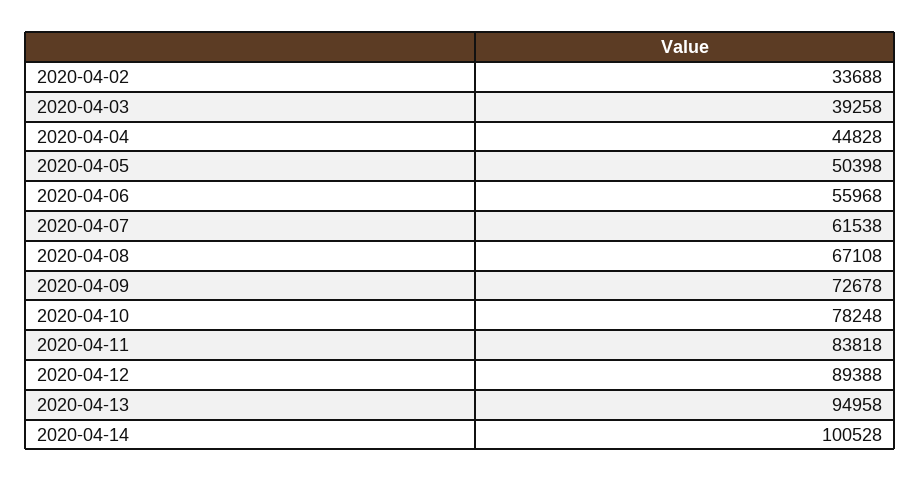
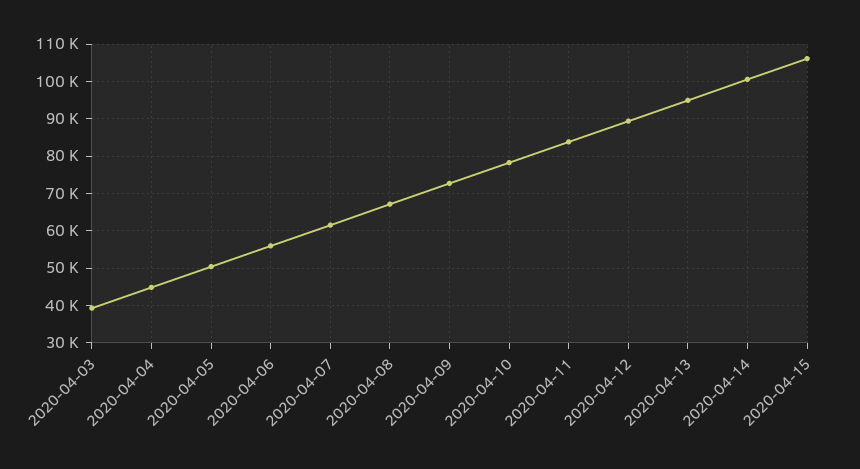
2020-04-02: 33688 -> none
2020-04-15: none -> 106000

